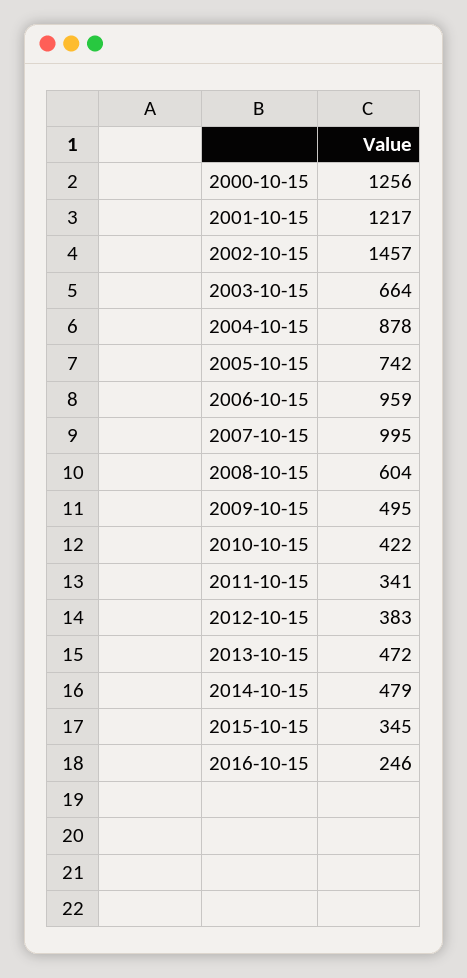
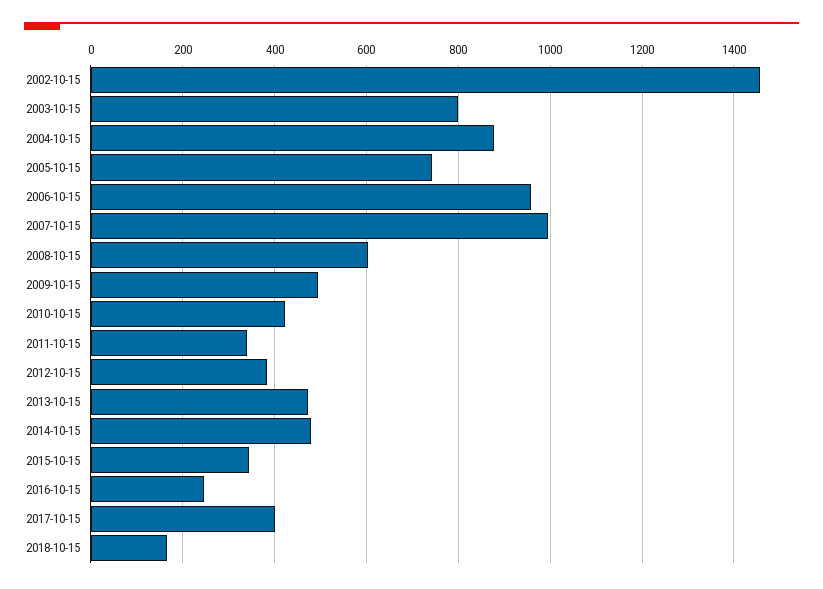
2000-10-15: 1256 -> none
2001-10-15: 1217 -> none
2003-10-15: 664 -> 800
2017-10-15: none -> 400
2018-10-15: none -> 160

